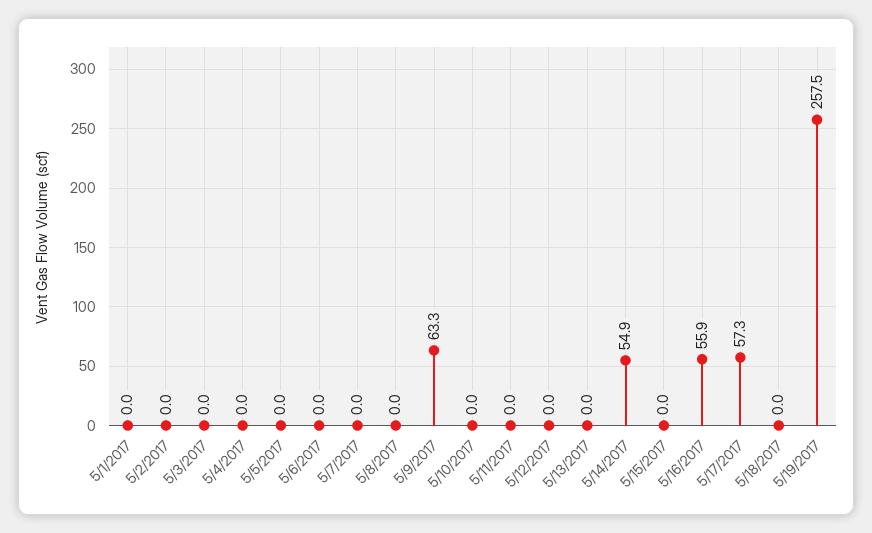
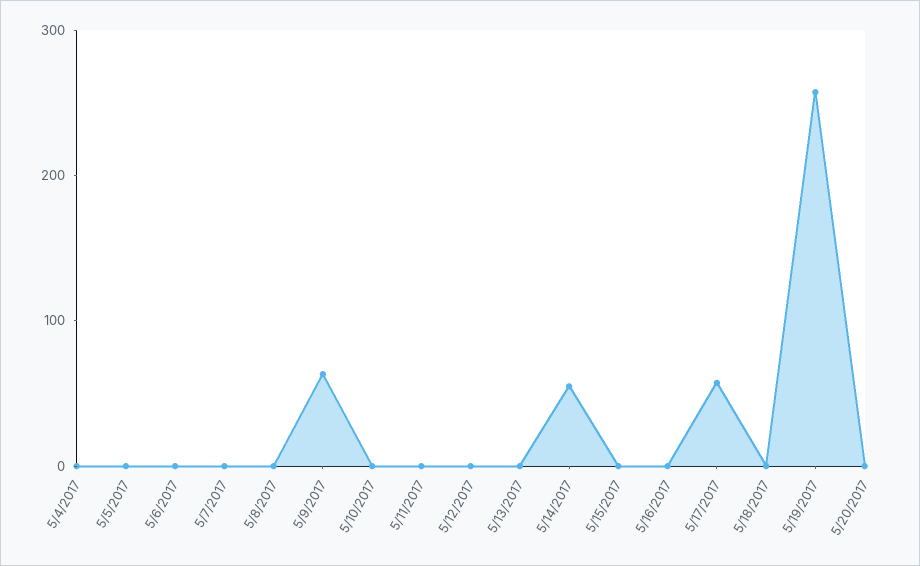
5/1/2017: 0 -> none
5/2/2017: 0 -> none
5/3/2017: 0 -> none
5/16/2017: 55.9 -> 0
5/20/2017: none -> 0

